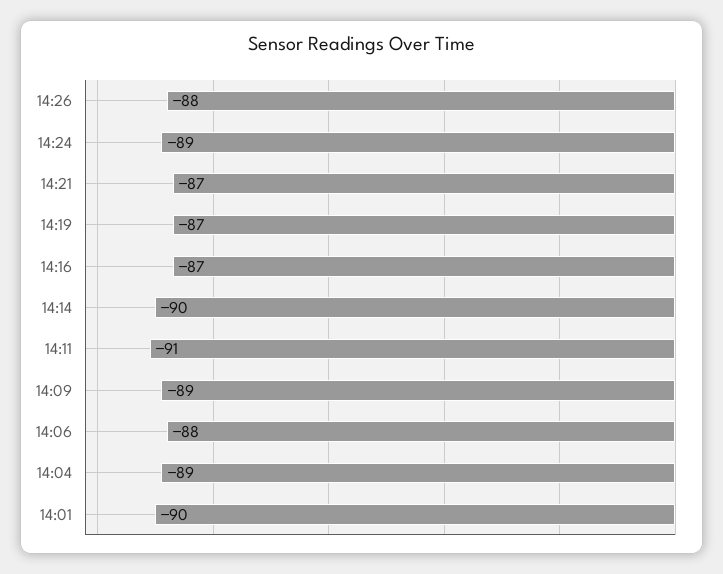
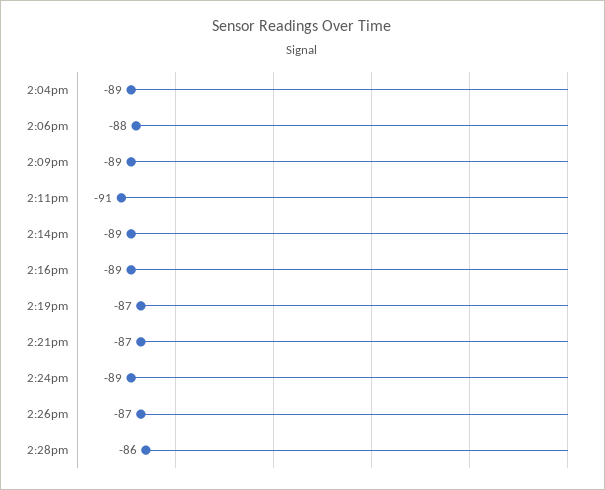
14:26: -88 -> -87
14:16: -87 -> -89
14:14: -90 -> -89
14:01: -90 -> none
2:28pm: none -> -86

